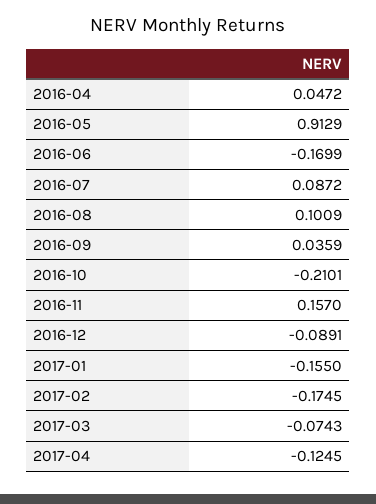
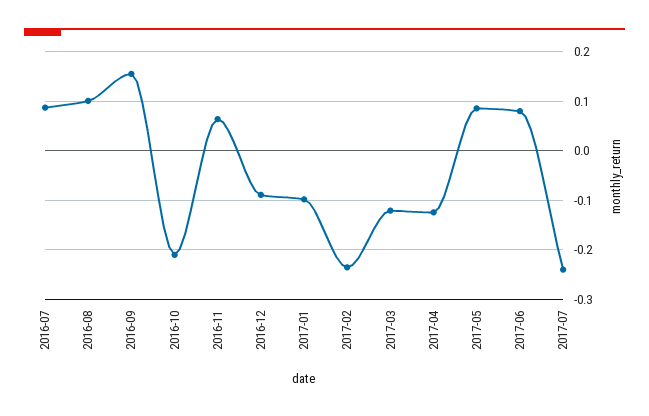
2016-04: 0.0472 -> none
2016-05: 0.9129 -> none
2016-06: -0.1699 -> none
2016-09: 0.0359 -> 0.16
2016-11: 0.157 -> 0.06
2017-01: -0.155 -> -0.1
2017-02: -0.1745 -> -0.24
2017-03: -0.0743 -> -0.12
2017-05: none -> 0.08
2017-06: none -> 0.08
2017-07: none -> -0.24

